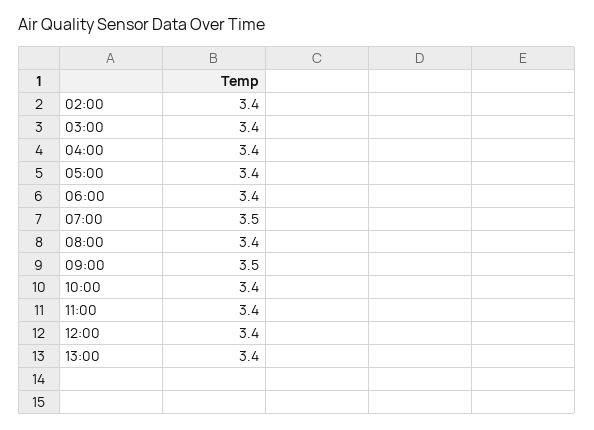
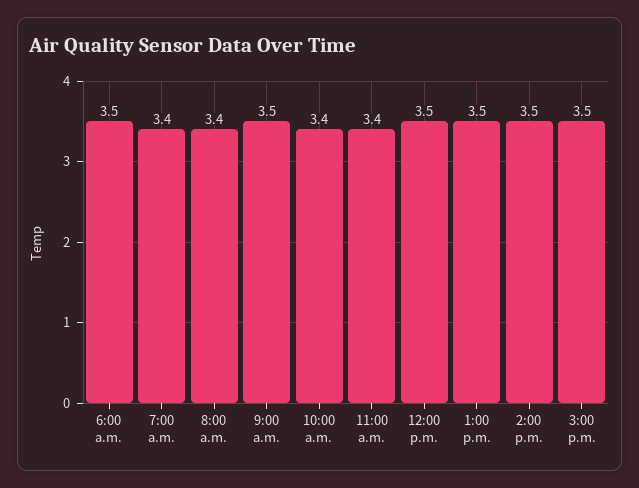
02:00: 3.4 -> none
03:00: 3.4 -> none
04:00: 3.4 -> none
05:00: 3.4 -> none
06:00: 3.4 -> 3.5
07:00: 3.5 -> 3.4
12:00: 3.4 -> 3.5
13:00: 3.4 -> 3.5
2:00 p.m.: none -> 3.5
3:00 p.m.: none -> 3.5

